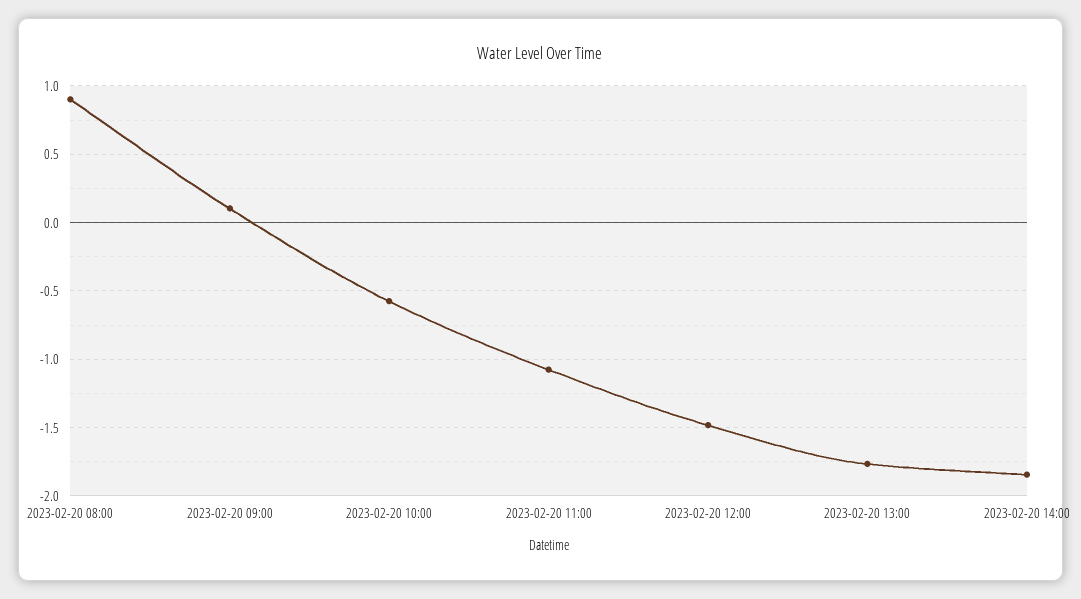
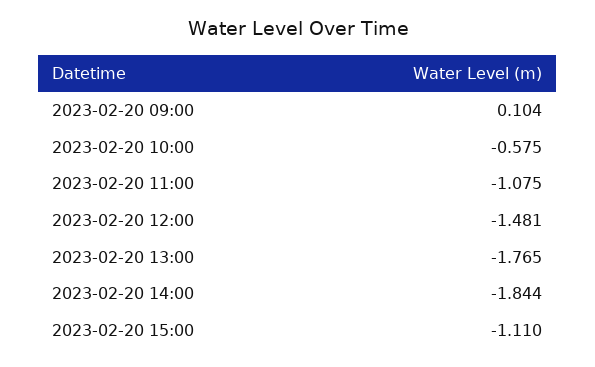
2023-02-20 08:00: 0.9 -> none
2023-02-20 15:00: none -> -1.11

